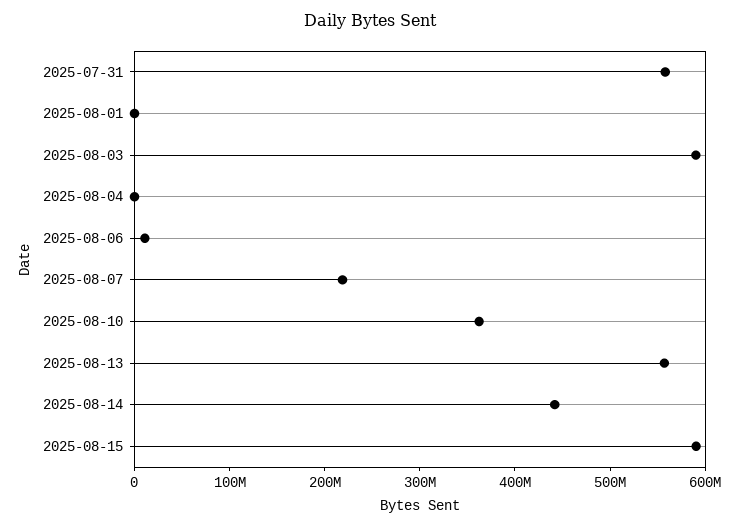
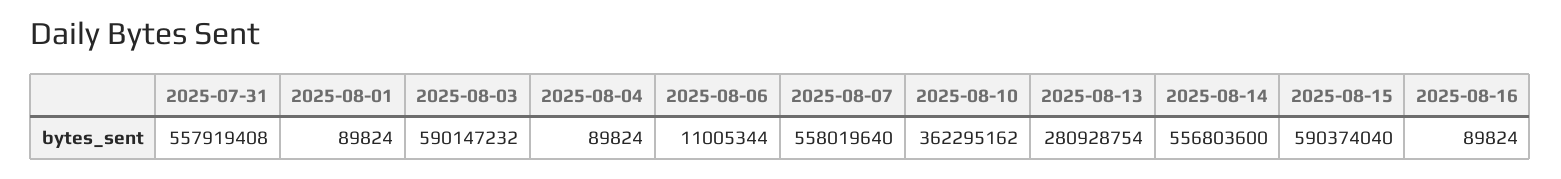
2025-08-07: 220000000 -> 558019640
2025-08-13: 560000000 -> 280928754
2025-08-14: 440000000 -> 556803600
2025-08-16: none -> 89824

